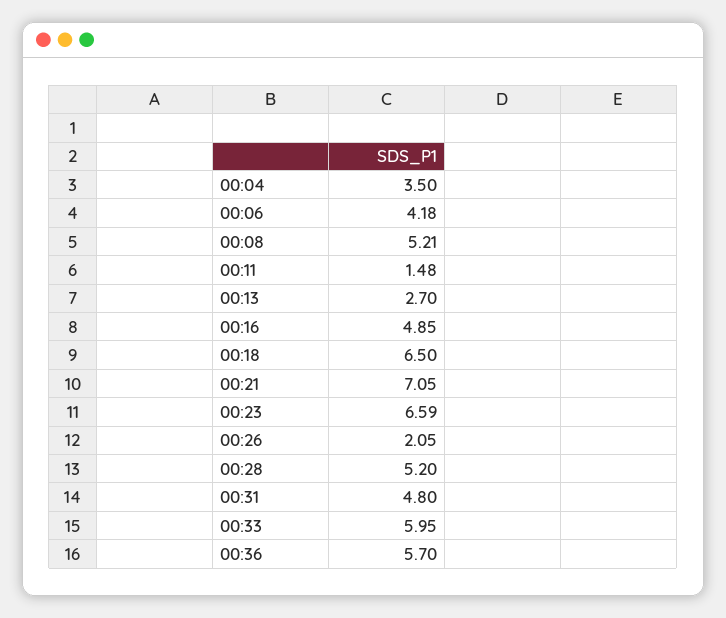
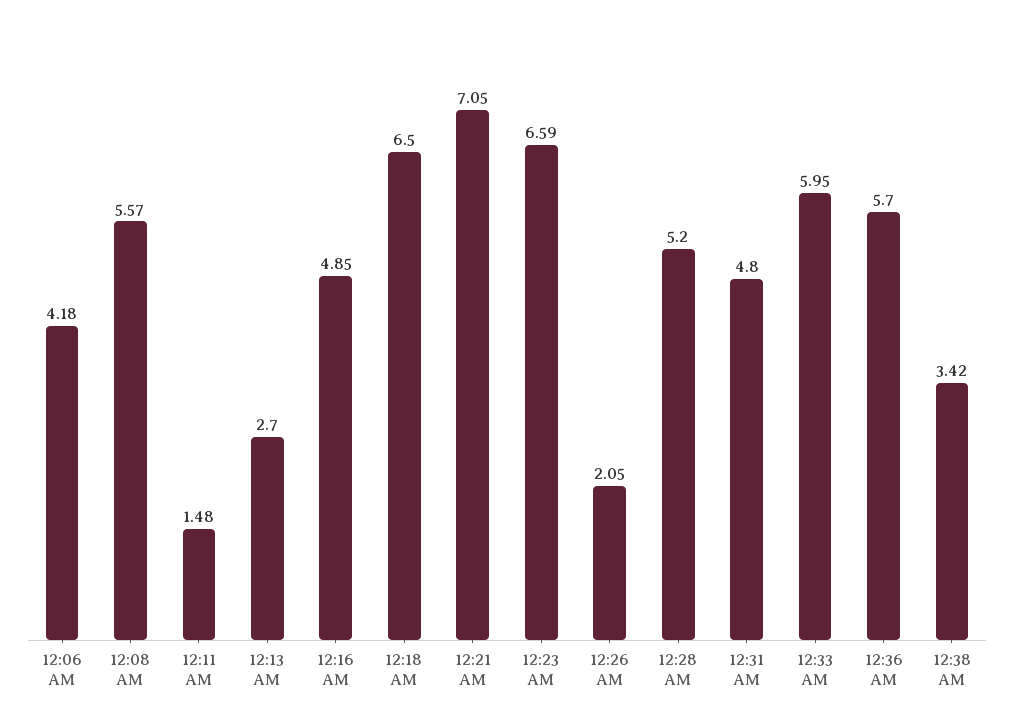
00:04: 3.5 -> none
00:08: 5.21 -> 5.57
12:38 AM: none -> 3.42

